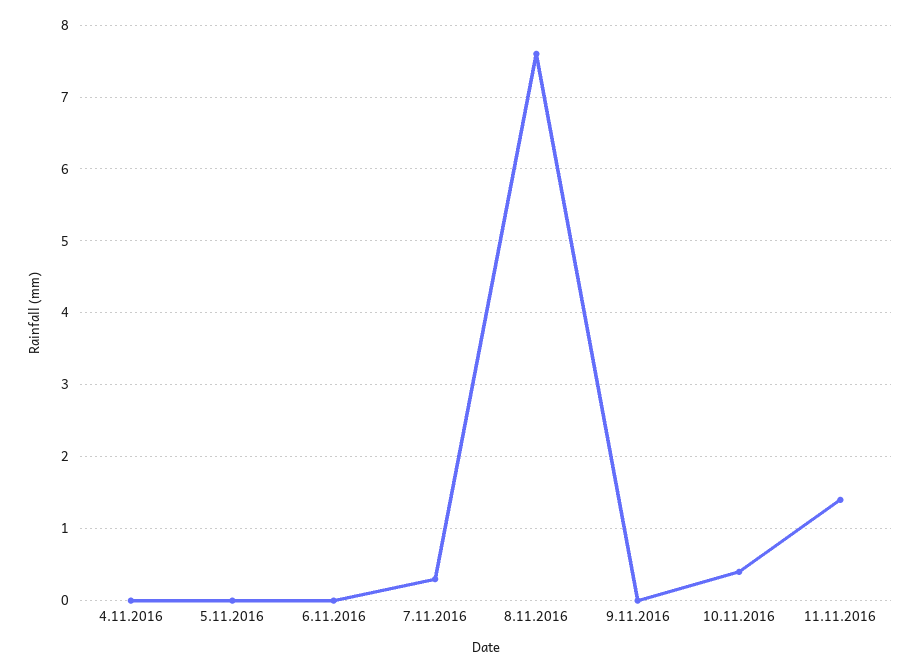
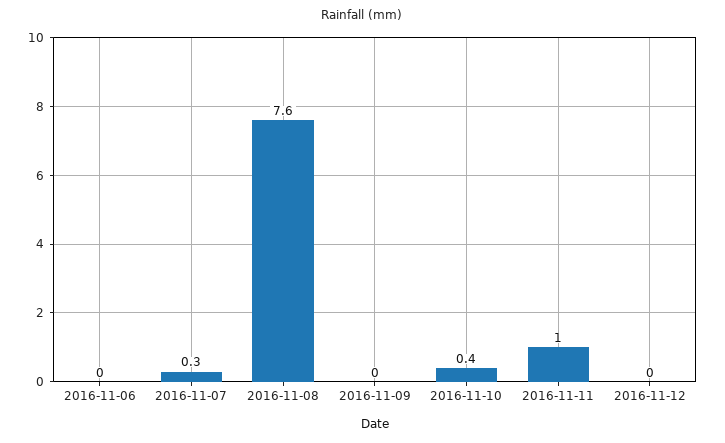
4.11.2016: 0 -> none
5.11.2016: 0 -> none
11.11.2016: 1.4 -> 1
2016-11-12: none -> 0

